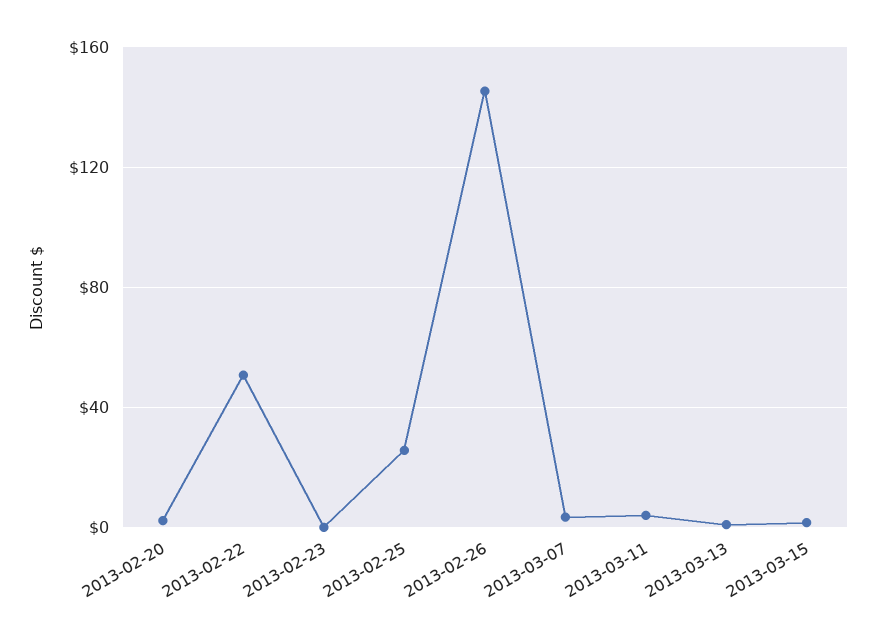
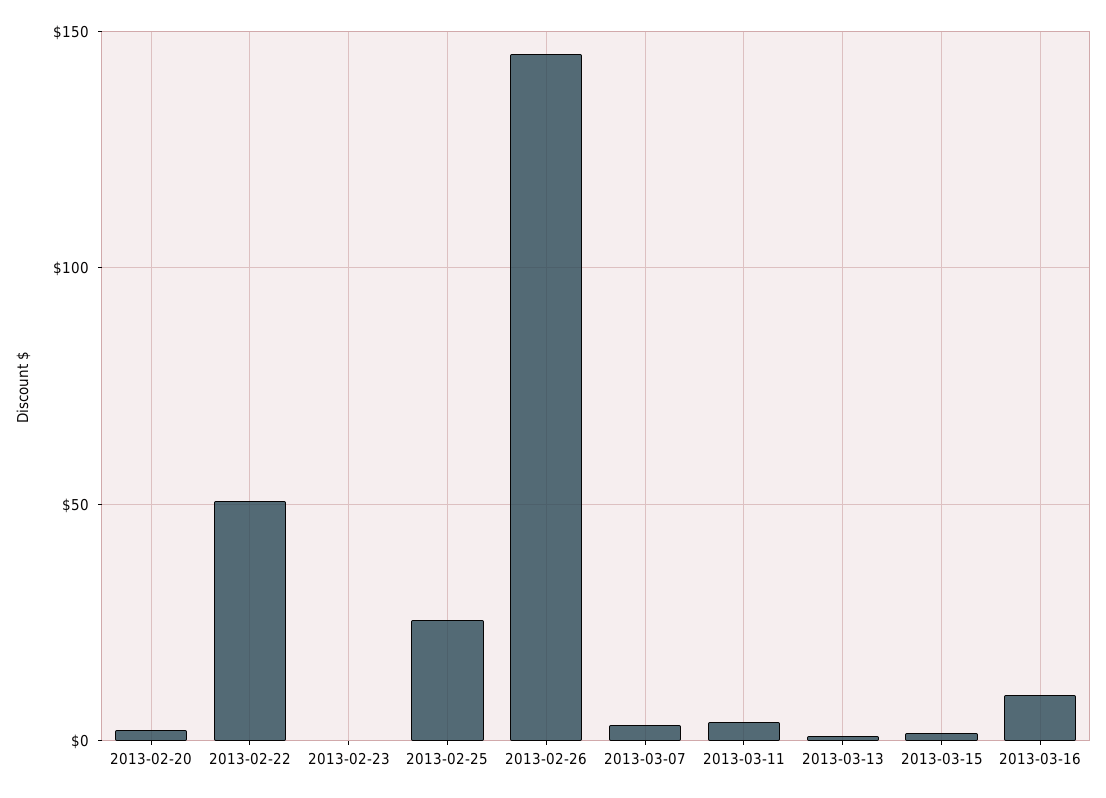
2013-03-16: none -> 10

